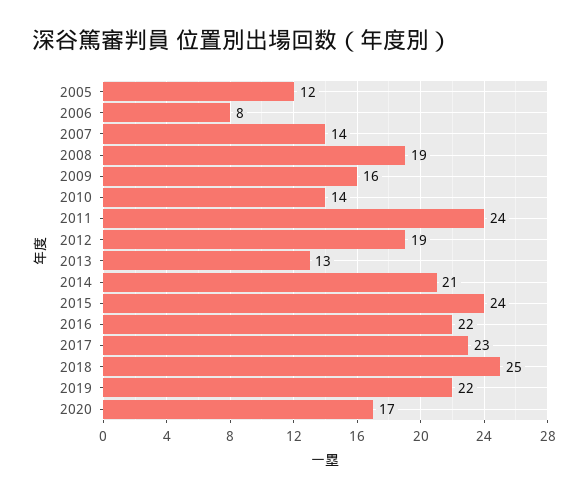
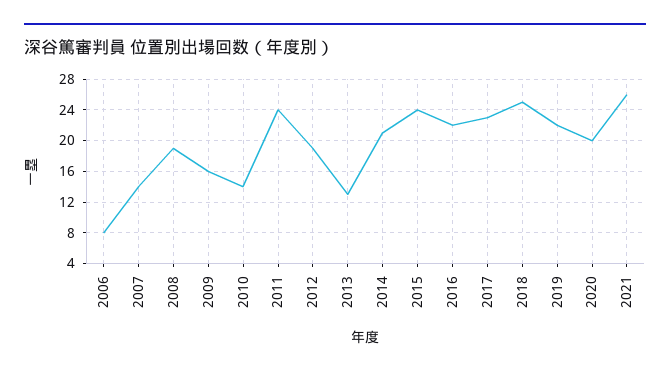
2005: 12 -> none
2020: 17 -> 20
2021: none -> 26

